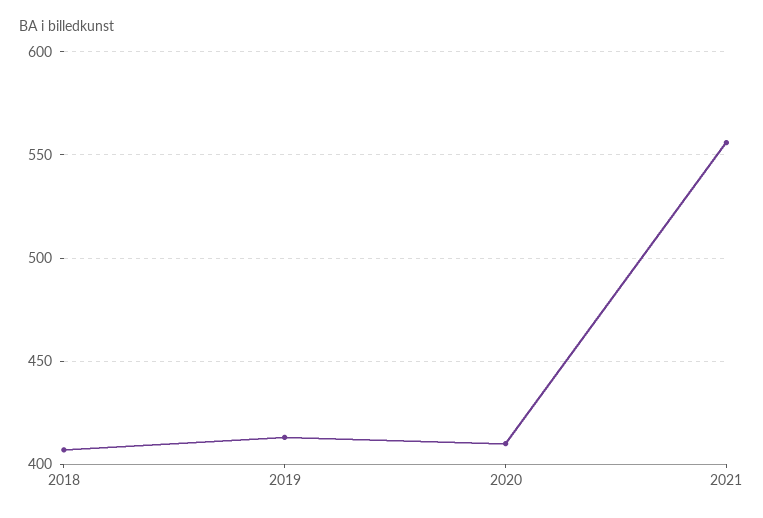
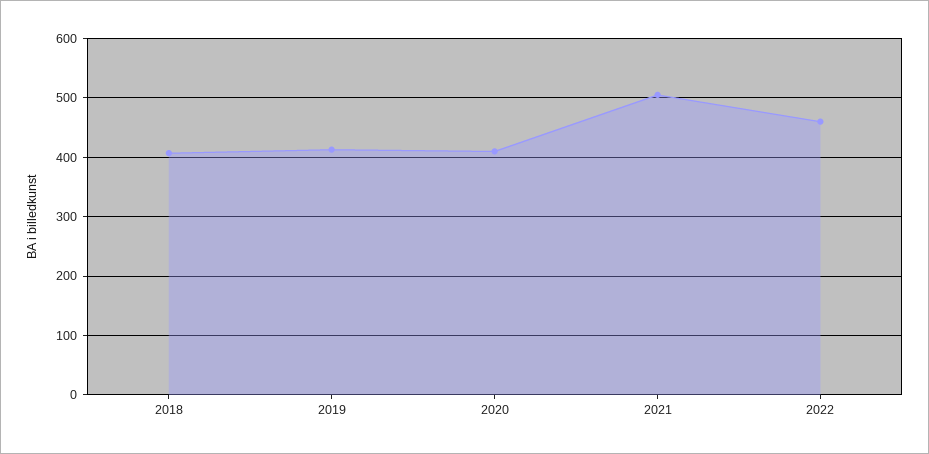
2021: 555 -> 500
2022: none -> 460

